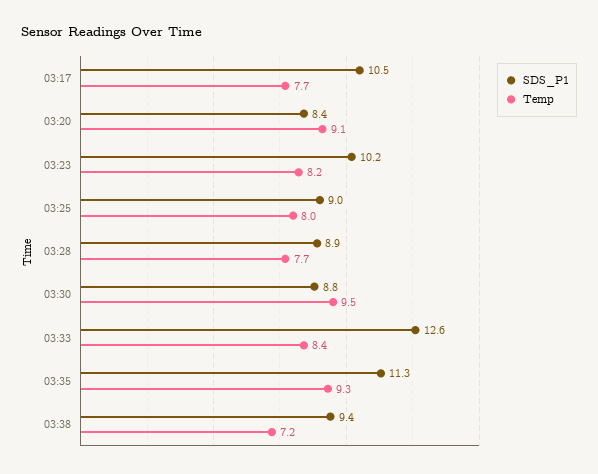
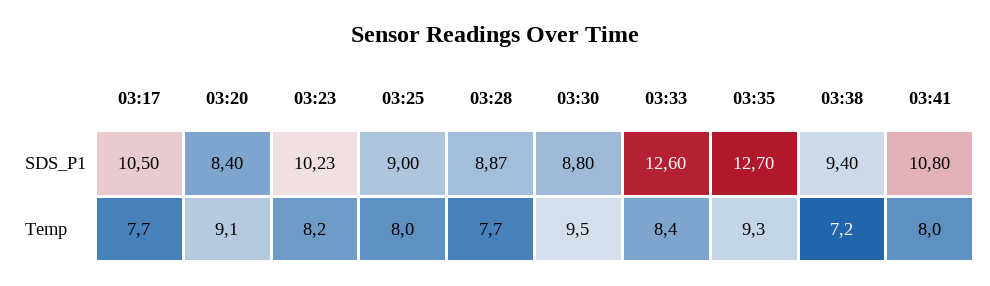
SDS_P1, 03:35: 11.3 -> 12.7
SDS_P1, 03:41: none -> 10.8
Temp, 03:41: none -> 8

